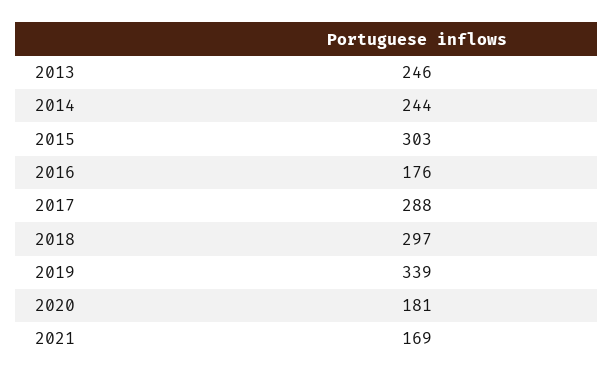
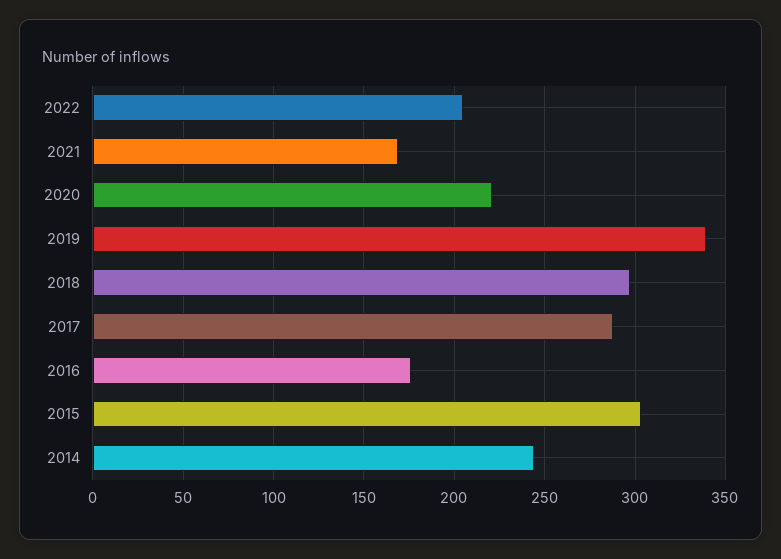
2013: 246 -> none
2020: 181 -> 220
2022: none -> 205

